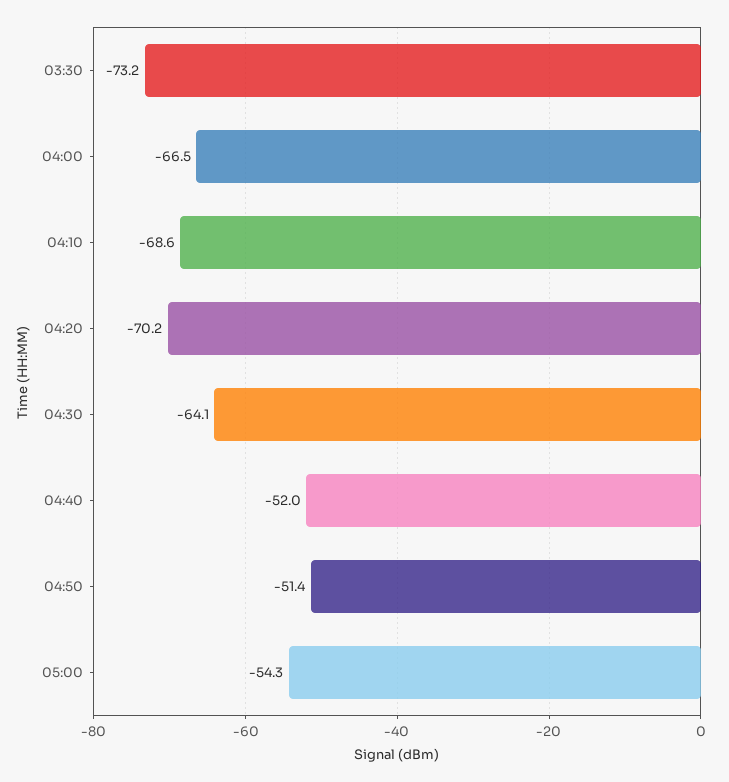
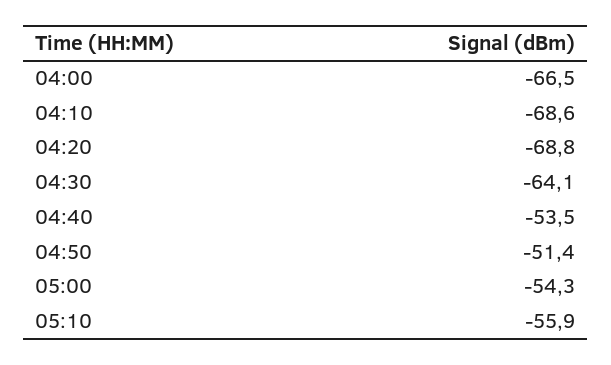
03:30: -73.2 -> none
04:20: -70.2 -> -68.8
04:40: -52 -> -53.5
05:10: none -> -55.9

